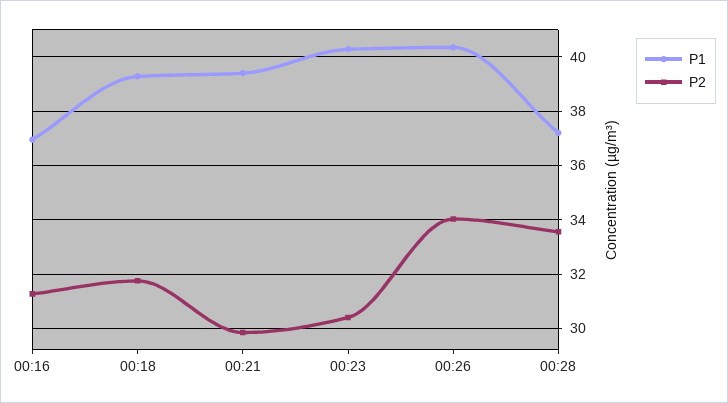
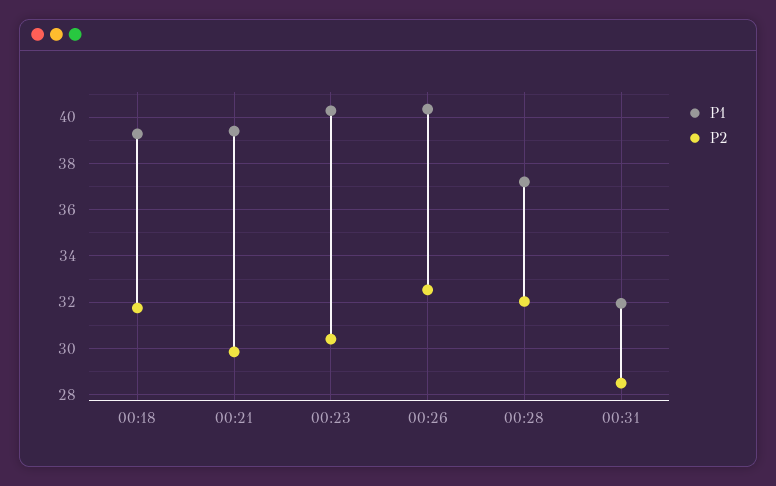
P1, 00:16: 37 -> none
P2, 00:16: 31.25 -> none
P2, 00:26: 34 -> 32.5
P2, 00:28: 33.5 -> 32
P1, 00:31: none -> 32
P2, 00:31: none -> 28.5

